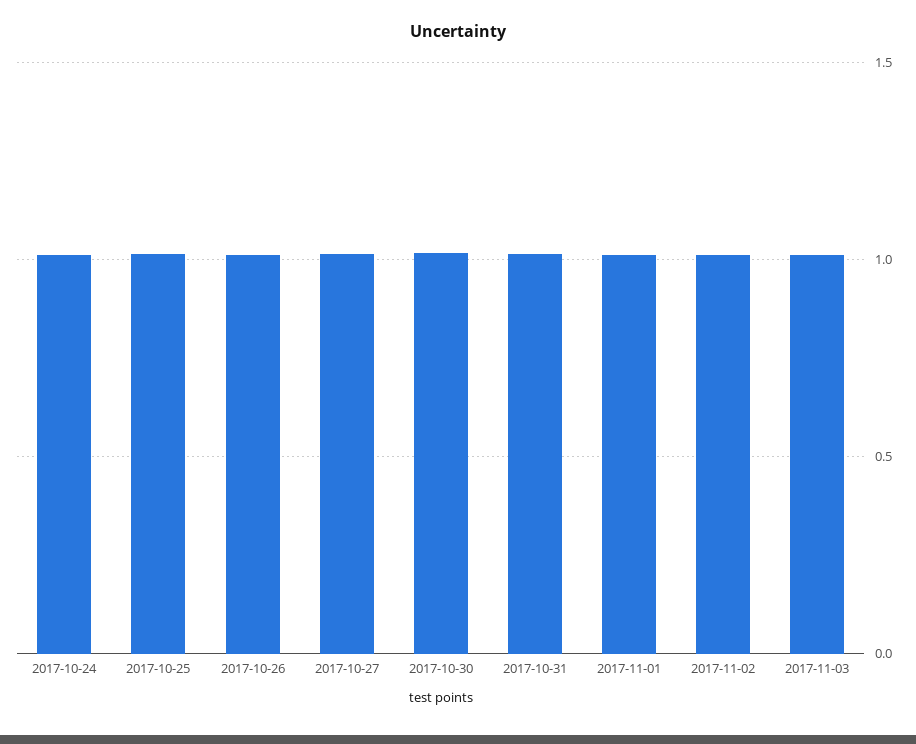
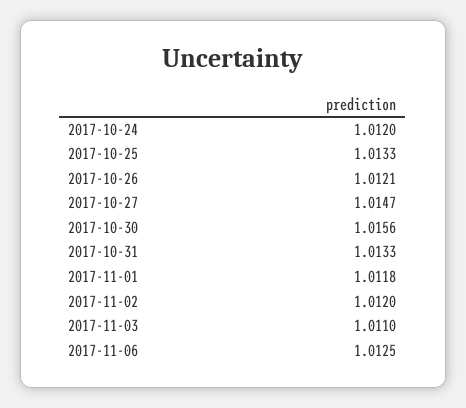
2017-11-06: none -> 1.0125

